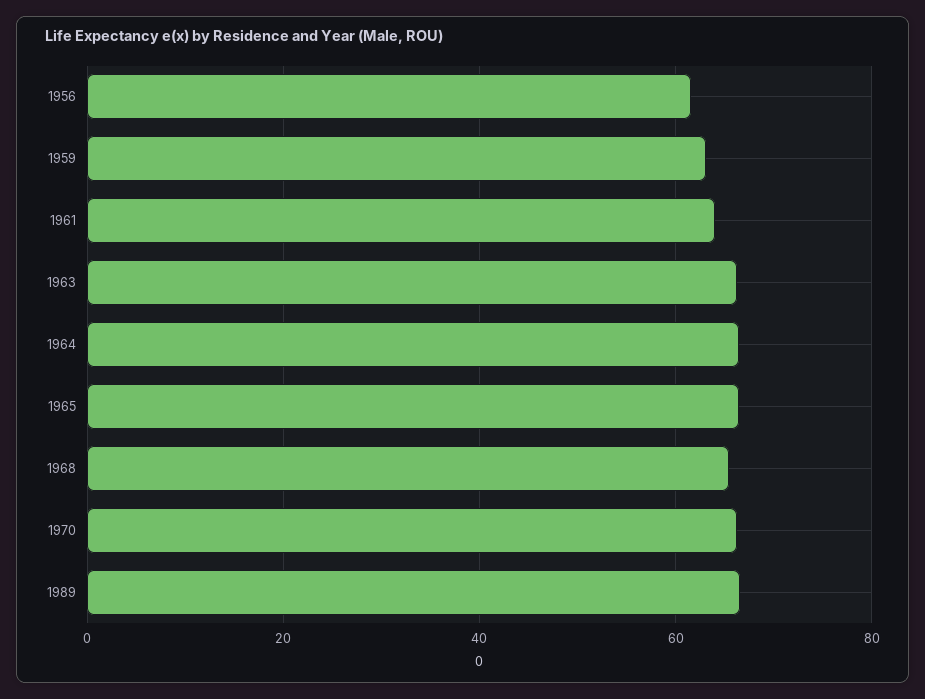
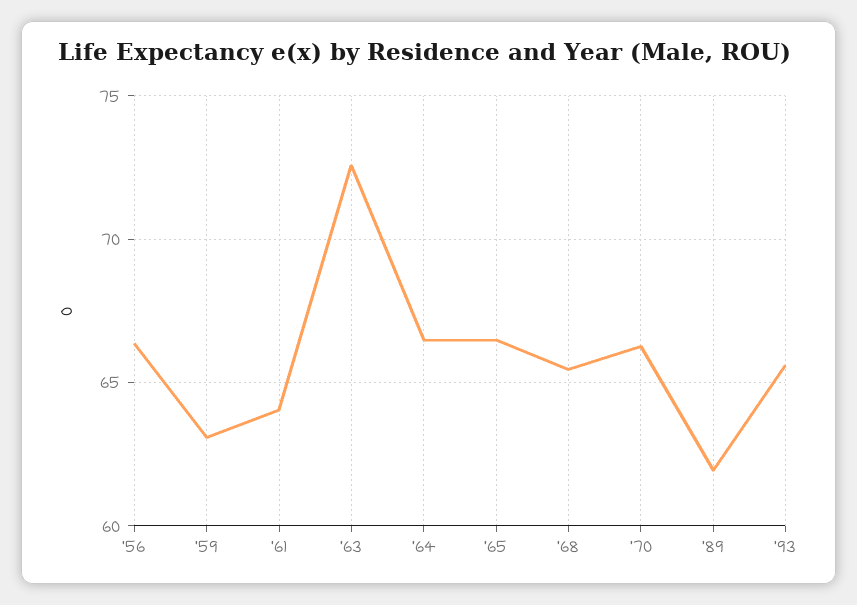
1956: 62 -> 66.5
1963: 66 -> 72.5
1989: 66 -> 62
'93: none -> 65.5

